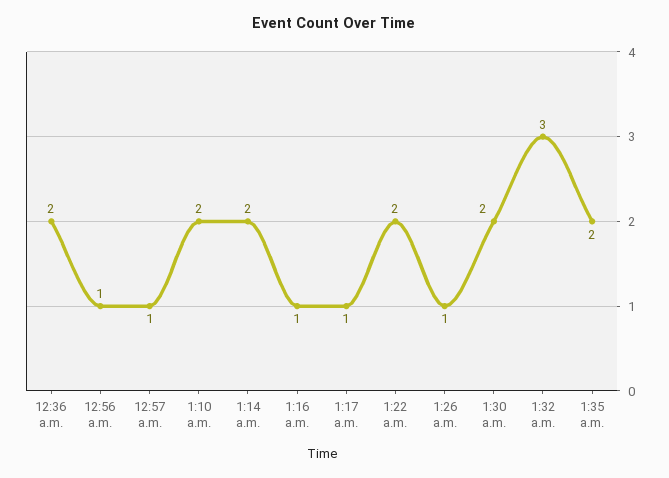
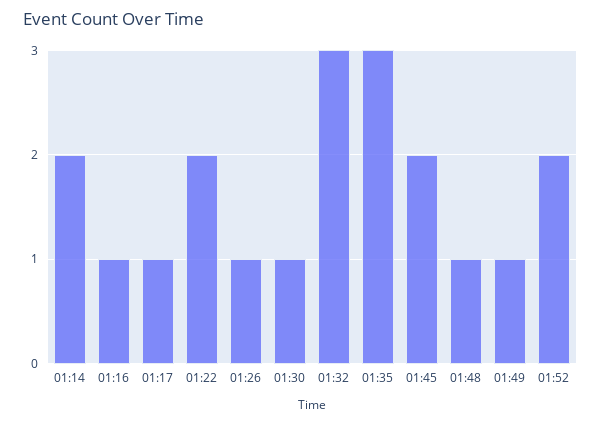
12:36 a.m.: 2 -> none
12:56 a.m.: 1 -> none
12:57 a.m.: 1 -> none
1:10 a.m.: 2 -> none
1:30 a.m.: 2 -> 1
1:35 a.m.: 2 -> 3
01:45: none -> 2
01:48: none -> 1
01:49: none -> 1
01:52: none -> 2

